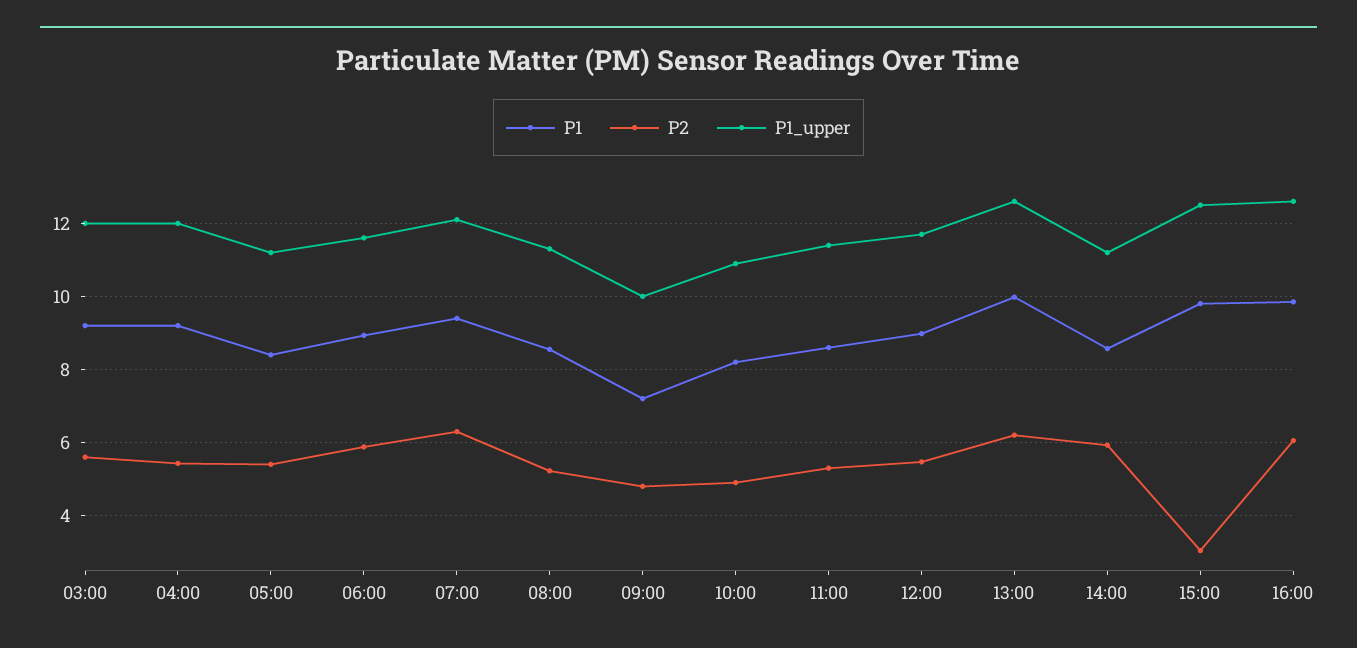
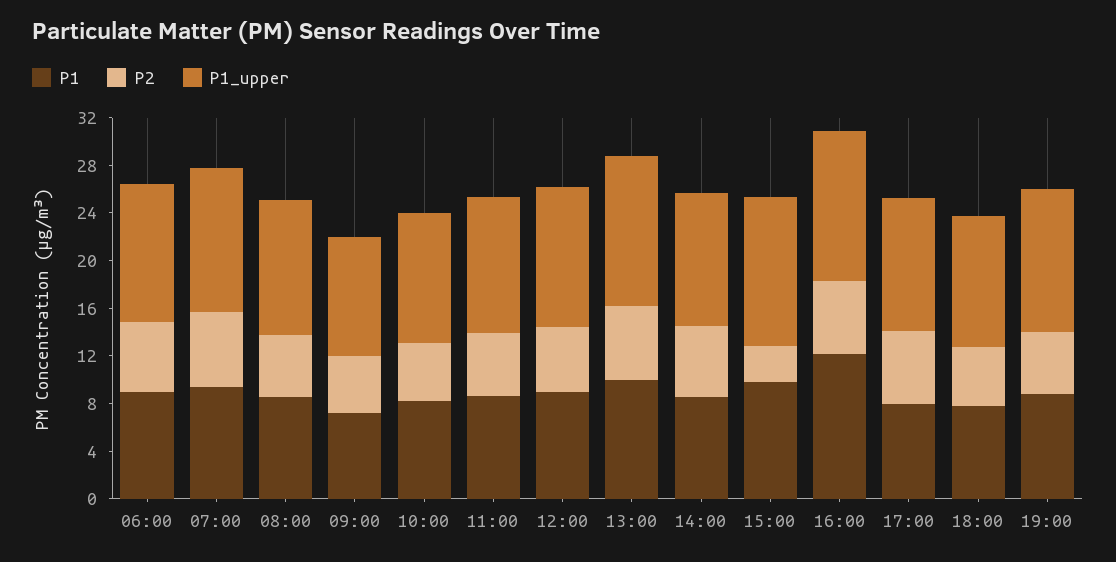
P1, 03:00: 9.2 -> none
P2, 03:00: 5.6 -> none
P1_upper, 03:00: 12 -> none
P1, 04:00: 9.2 -> none
P2, 04:00: 5.4 -> none
P1_upper, 04:00: 12 -> none
P1, 05:00: 8.4 -> none
P2, 05:00: 5.4 -> none
P1_upper, 05:00: 11.2 -> none
P1, 16:00: 9.8 -> 12
P1, 17:00: none -> 8
P2, 17:00: none -> 6
P1_upper, 17:00: none -> 11
P1, 18:00: none -> 8
P2, 18:00: none -> 5
P1_upper, 18:00: none -> 11
P1, 19:00: none -> 9
P2, 19:00: none -> 5
P1_upper, 19:00: none -> 12

